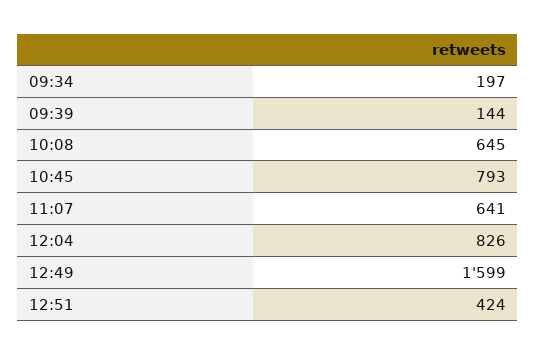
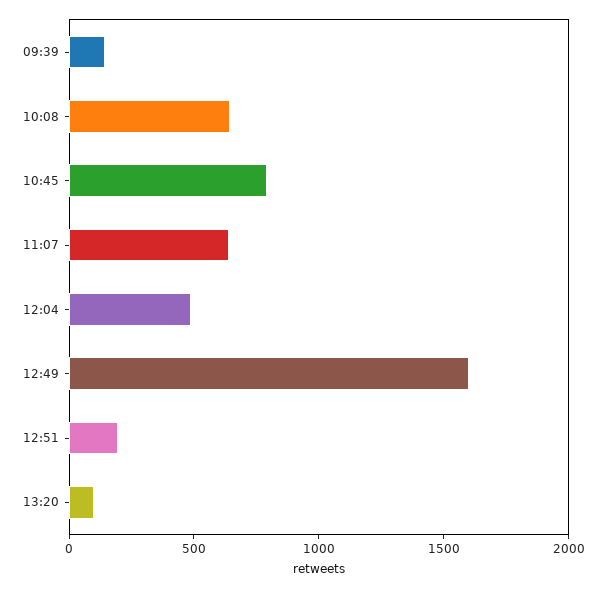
09:34: 197 -> none
12:04: 826 -> 500
12:51: 424 -> 200
13:20: none -> 100

